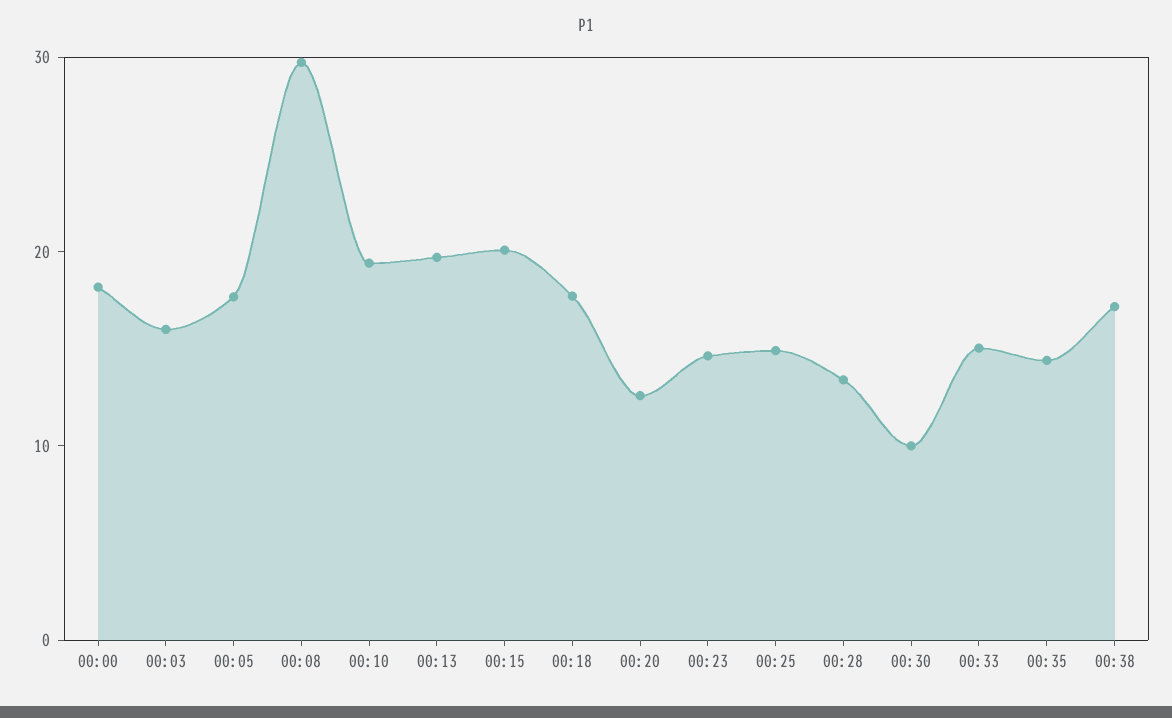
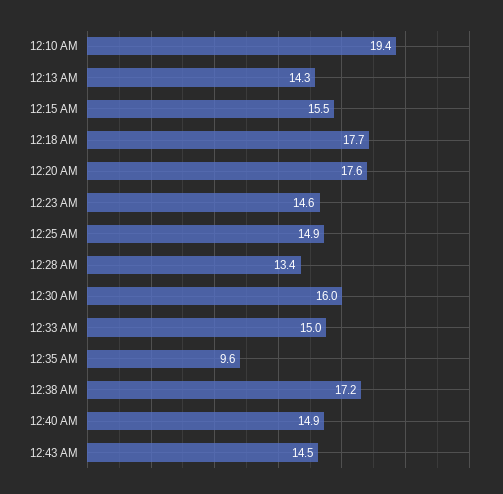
00:00: 18 -> none
00:03: 16 -> none
00:05: 18 -> none
00:08: 30 -> none
00:13: 20 -> 14.3
00:15: 20 -> 15.5
00:20: 12 -> 17.6
00:30: 10 -> 16
00:35: 14 -> 9.6
12:40 AM: none -> 14.9
12:43 AM: none -> 14.5

